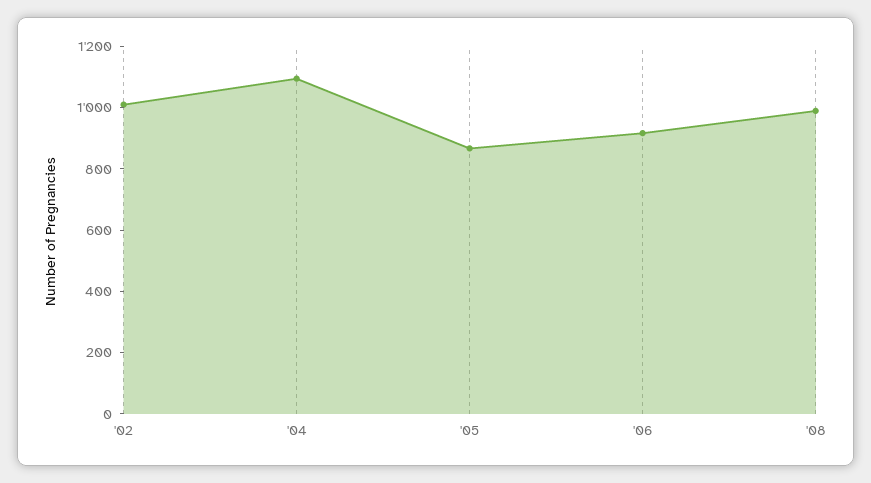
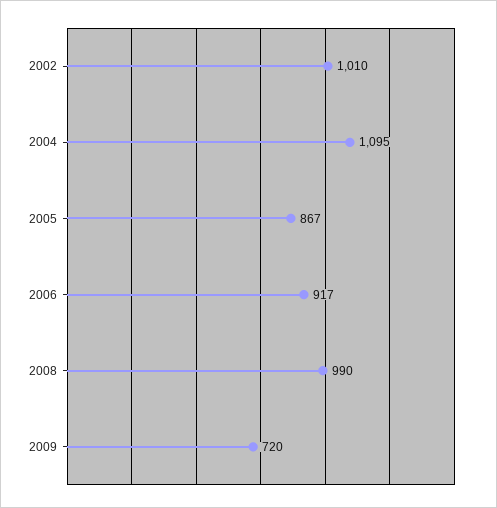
2009: none -> 720

